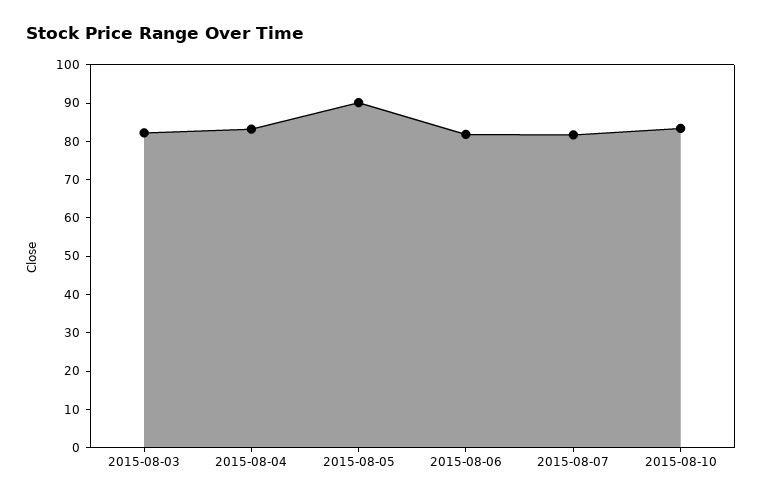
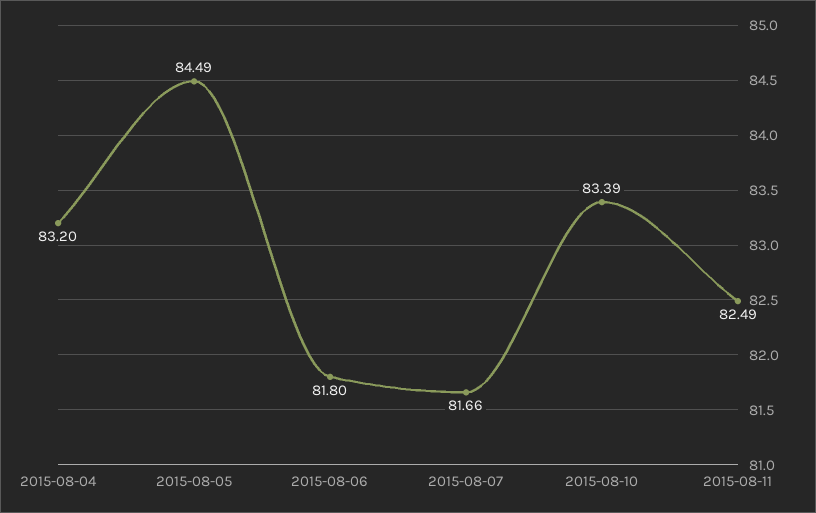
2015-08-03: 82.5 -> none
2015-08-05: 90 -> 84.49
2015-08-11: none -> 82.49

